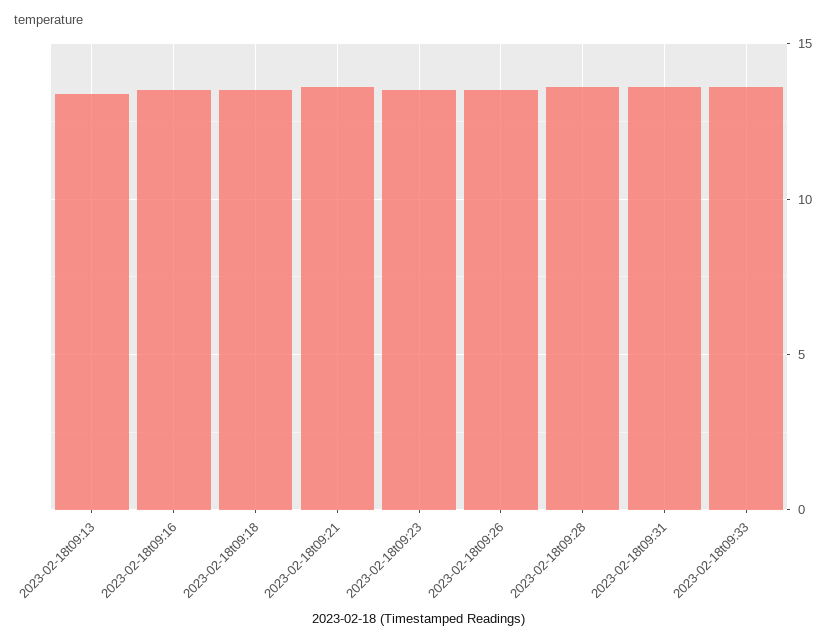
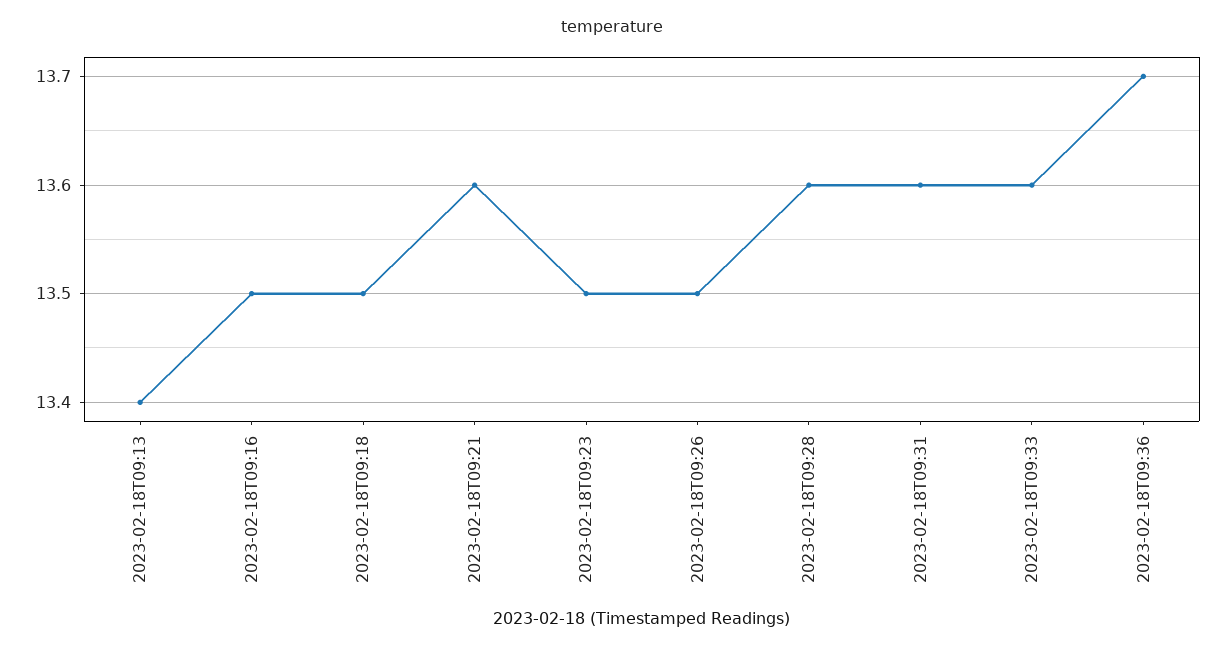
2023-02-18T09:36: none -> 13.7

